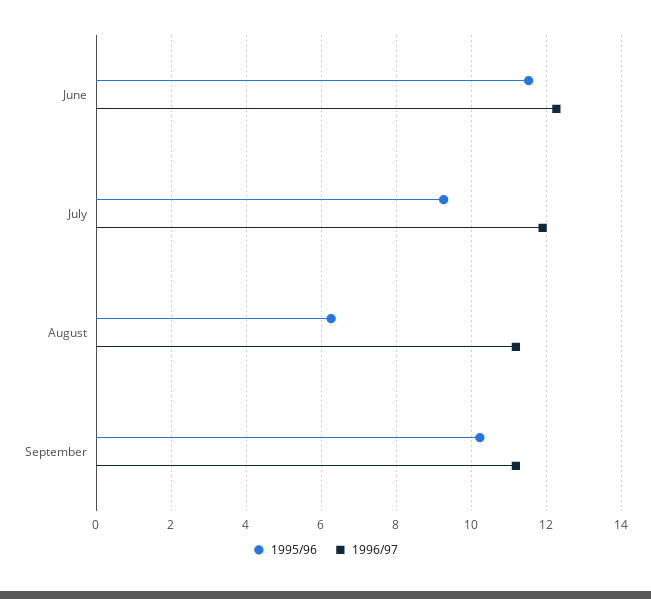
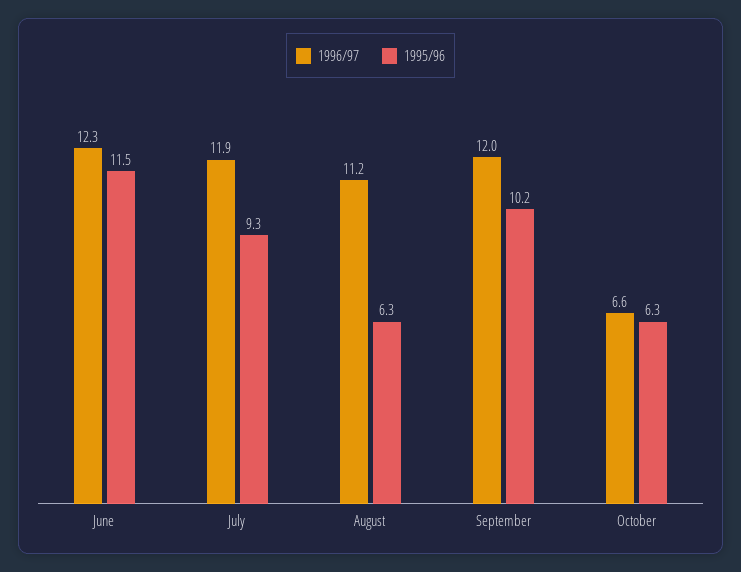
1996/97, September: 11.2 -> 12
1996/97, October: none -> 6.6
1995/96, October: none -> 6.3

